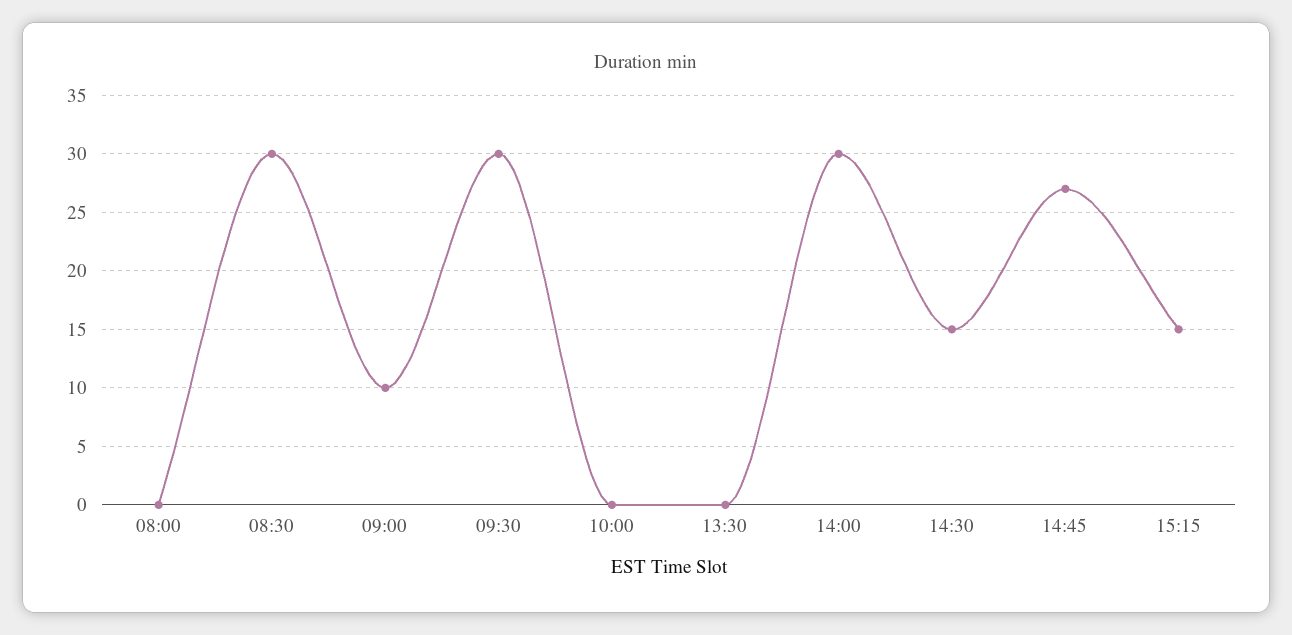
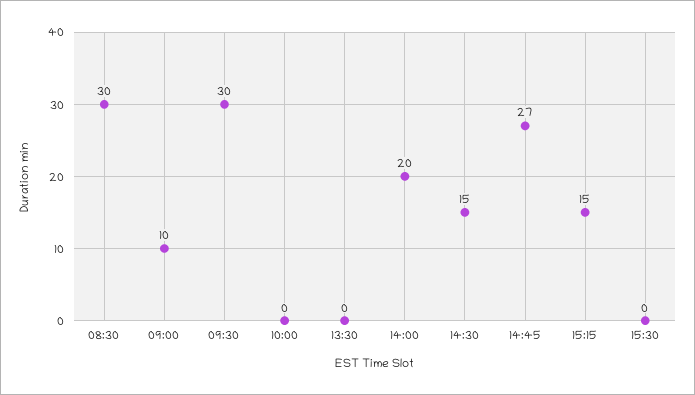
08:00: 0 -> none
14:00: 30 -> 20
15:30: none -> 0

